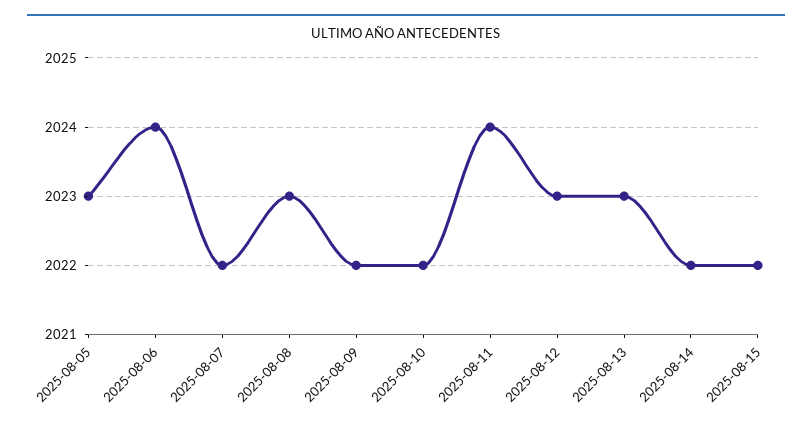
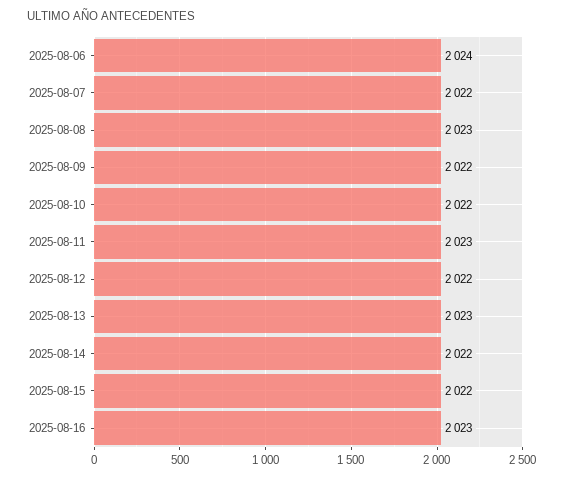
2025-08-05: 2023 -> none
2025-08-11: 2024 -> 2023
2025-08-12: 2023 -> 2022
2025-08-16: none -> 2023

